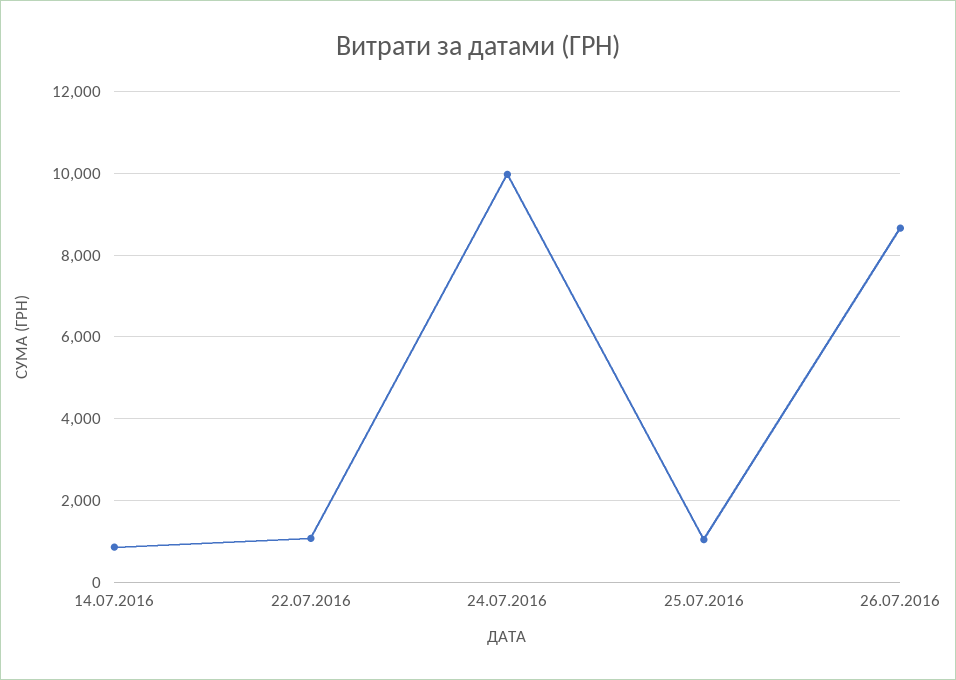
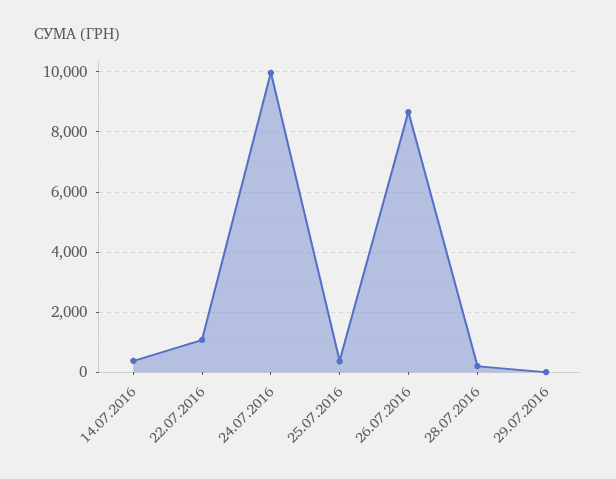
14.07.2016: 800 -> 400
25.07.2016: 1000 -> 400
28.07.2016: none -> 200
29.07.2016: none -> 0

